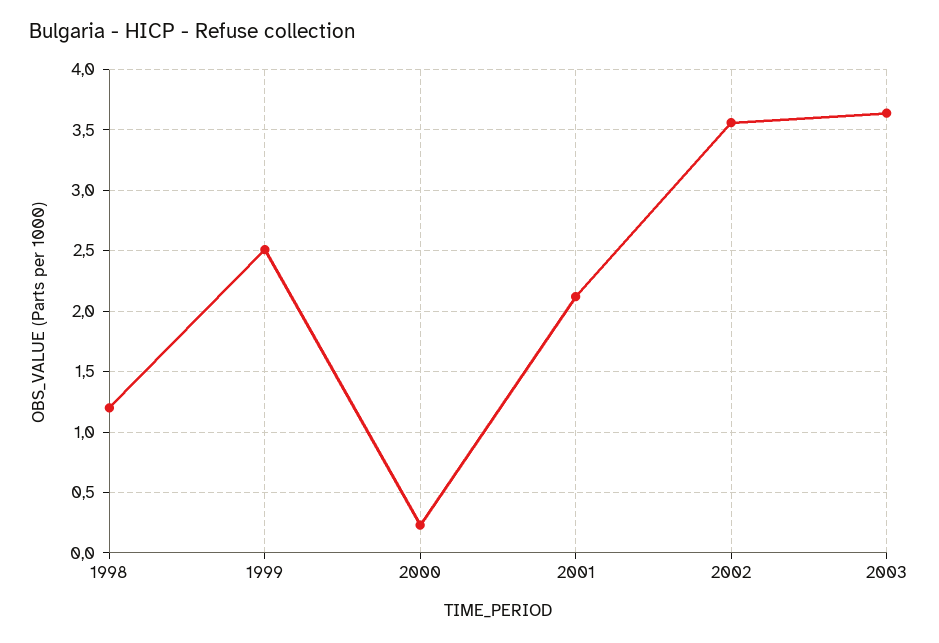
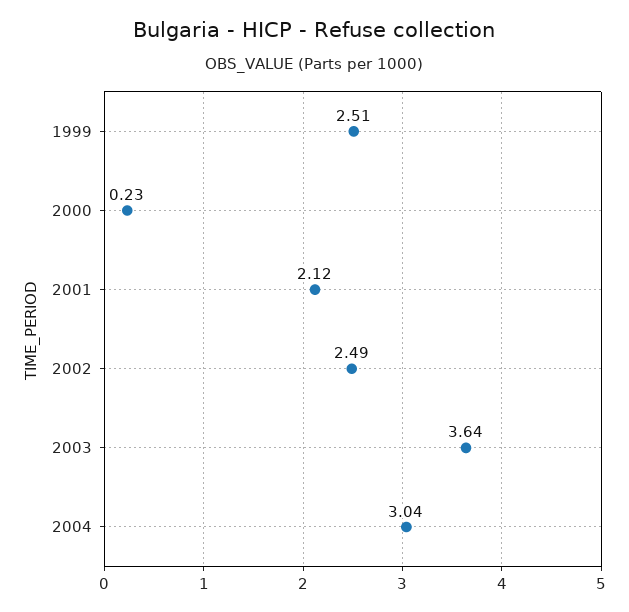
1998: 1.2 -> none
2002: 3.55 -> 2.49
2004: none -> 3.04

